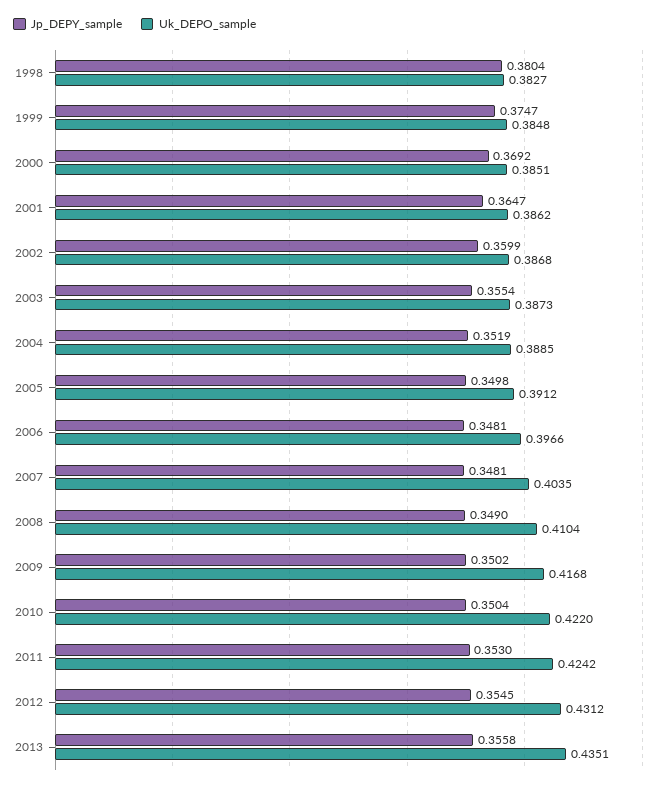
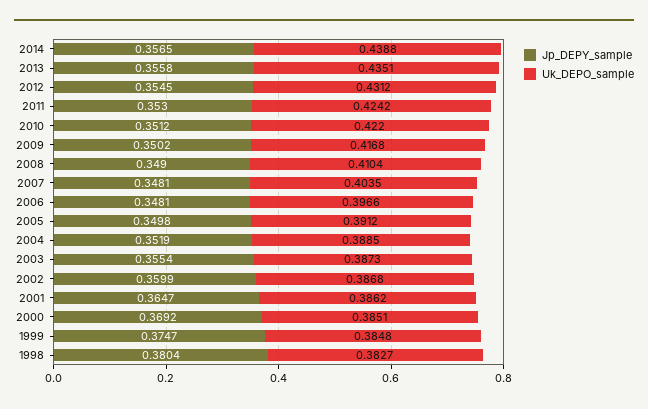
Jp_DEPY_sample, 2010: 0.3504 -> 0.3512
Jp_DEPY_sample, 2014: none -> 0.3565
Uk_DEPO_sample, 2014: none -> 0.4388

